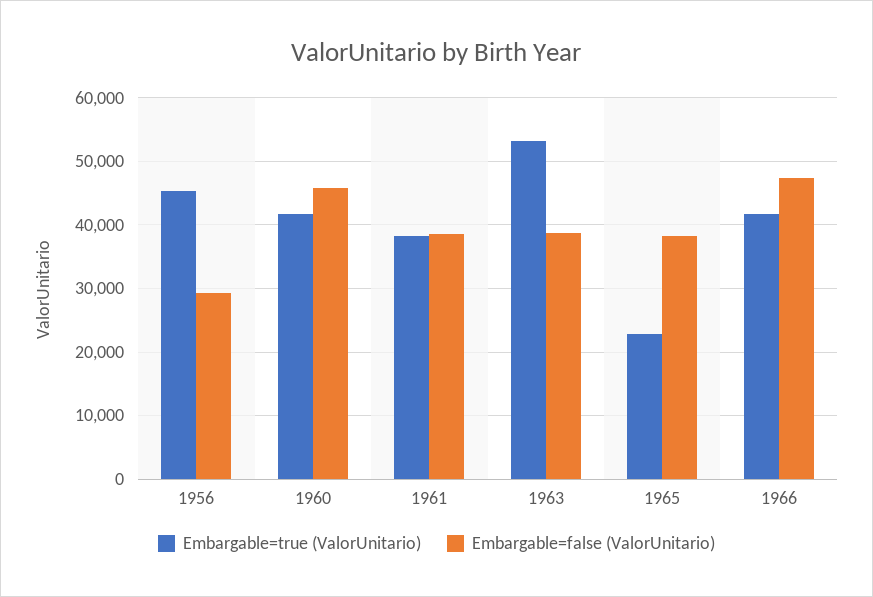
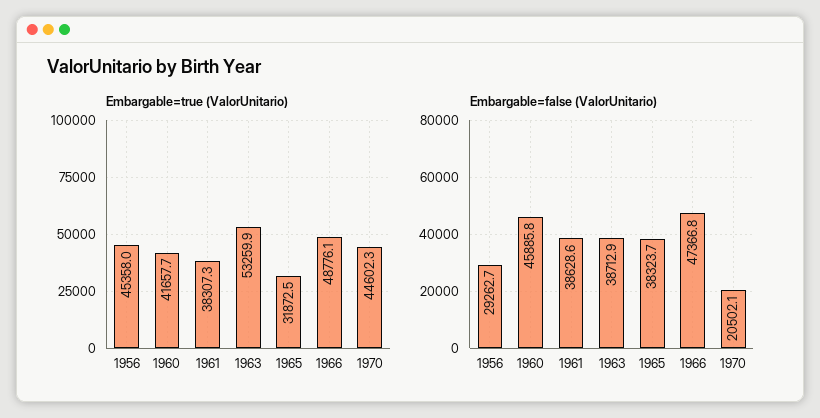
Embargable=true (ValorUnitario), 1965: 23000 -> 31872.5
Embargable=true (ValorUnitario), 1966: 42000 -> 48776.1
Embargable=true (ValorUnitario), 1970: none -> 44602.3
Embargable=false (ValorUnitario), 1970: none -> 20502.1

